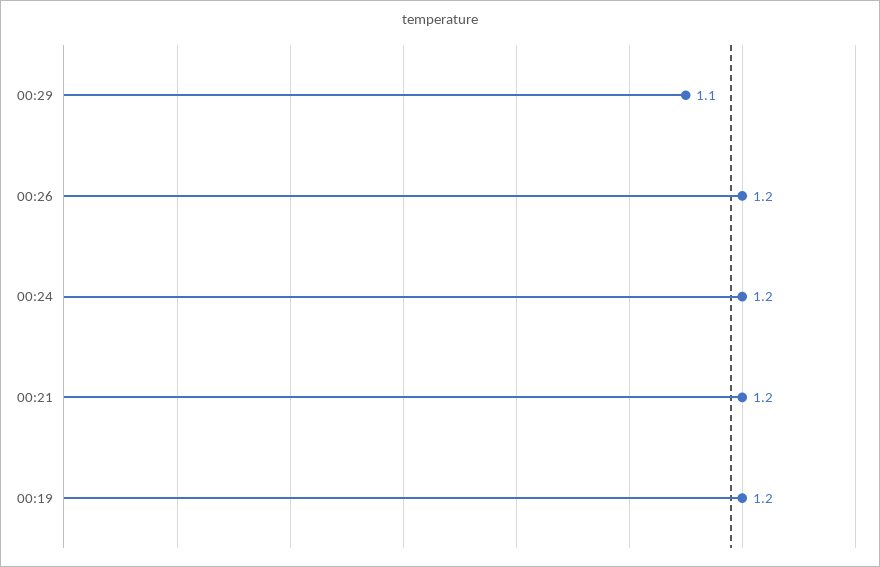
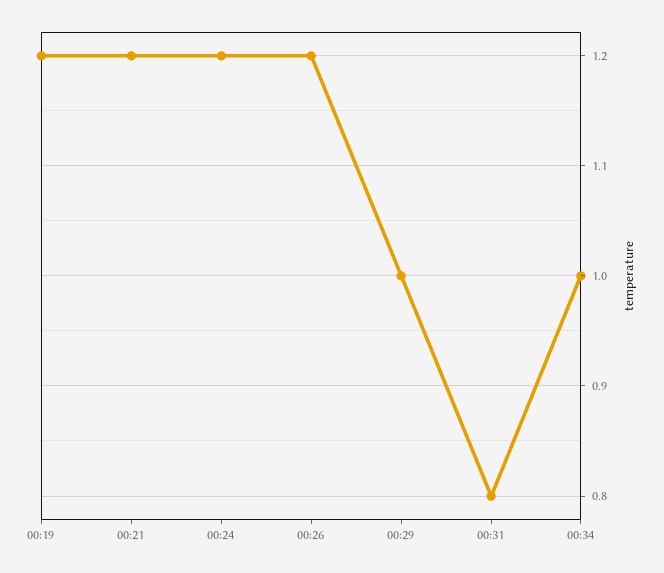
00:29: 1.1 -> 1
00:31: none -> 0.8
00:34: none -> 1

